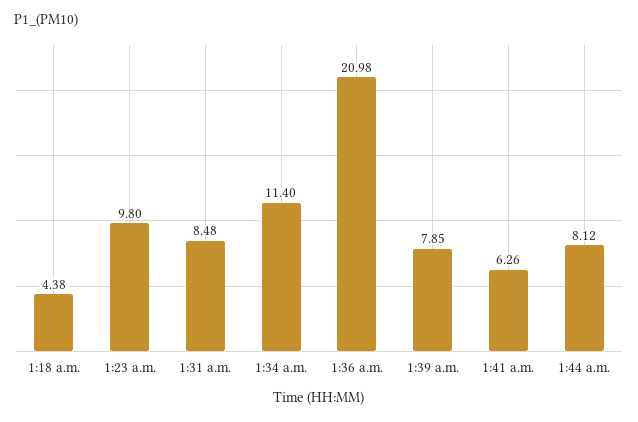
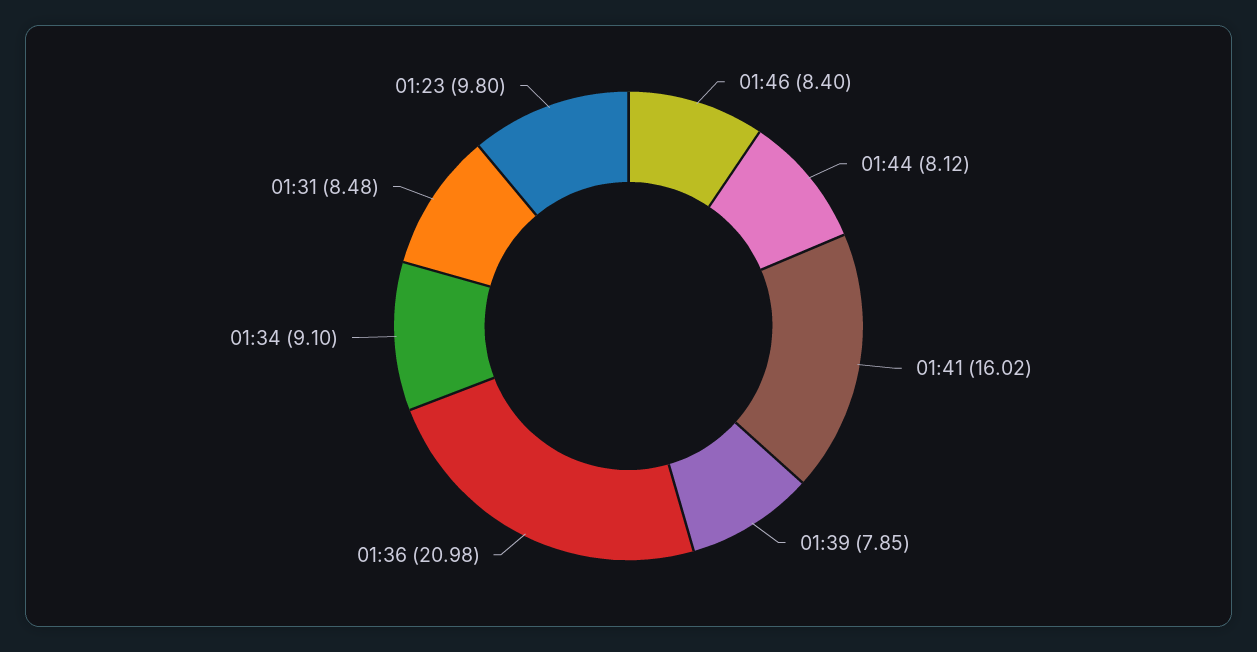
1:18 a.m.: 4.38 -> none
1:34 a.m.: 11.4 -> 9.1
1:41 a.m.: 6.26 -> 16.02
01:46: none -> 8.4

